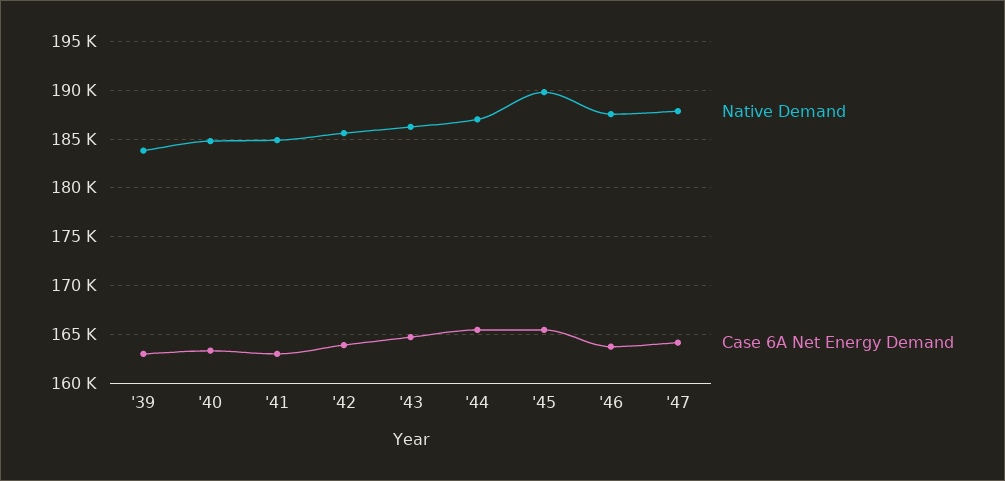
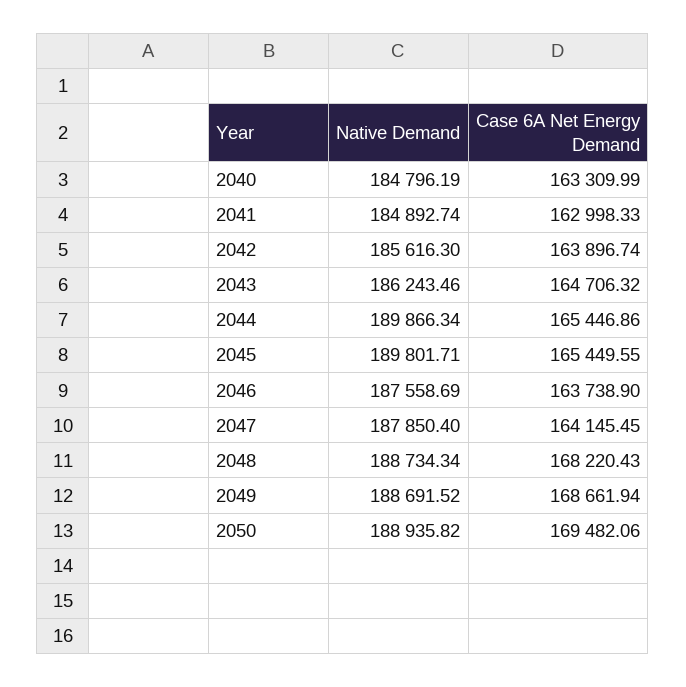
Native Demand, '39: 184000 -> none
Case 6A Net Energy Demand, '39: 163000 -> none
Native Demand, '44: 187000 -> 189866.34
Native Demand, 2048: none -> 188734.34
Case 6A Net Energy Demand, 2048: none -> 168220.43
Native Demand, 2049: none -> 188691.52
Case 6A Net Energy Demand, 2049: none -> 168661.94
Native Demand, 2050: none -> 188935.82
Case 6A Net Energy Demand, 2050: none -> 169482.06

